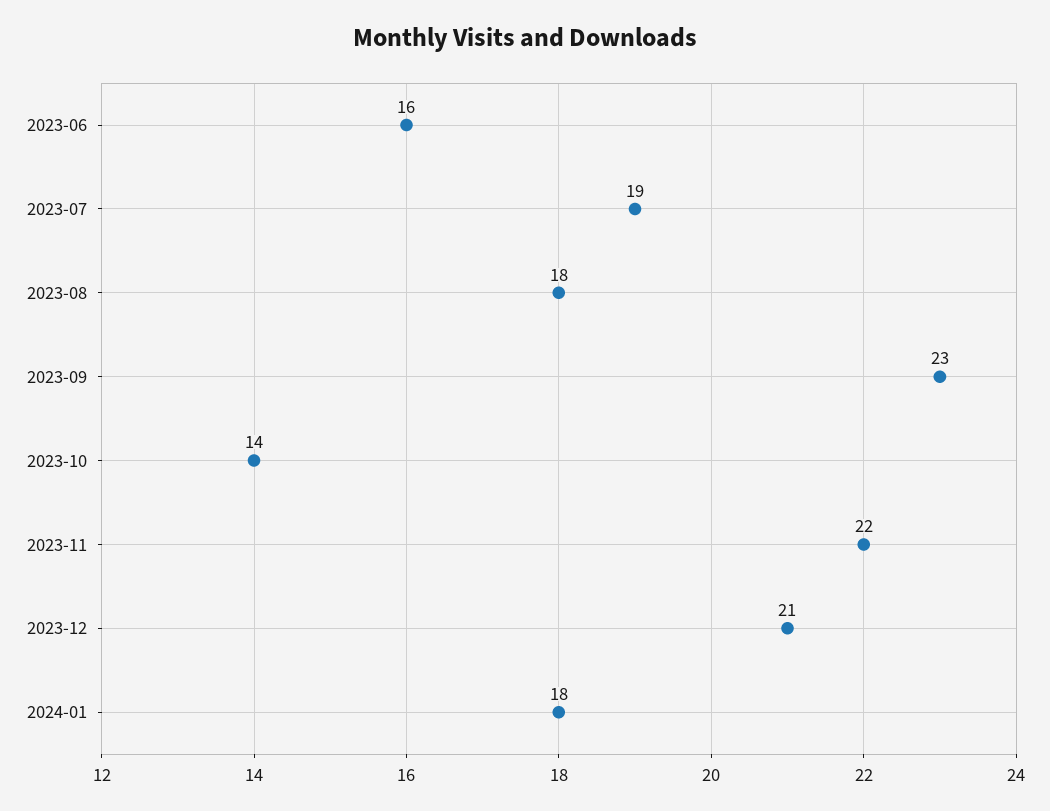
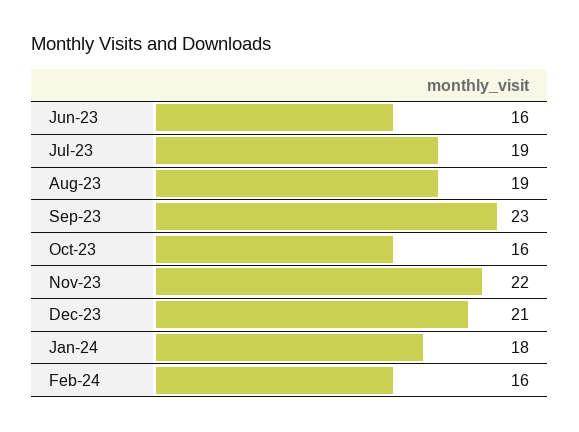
2023-08: 18 -> 19
2023-10: 14 -> 16
Feb-24: none -> 16

